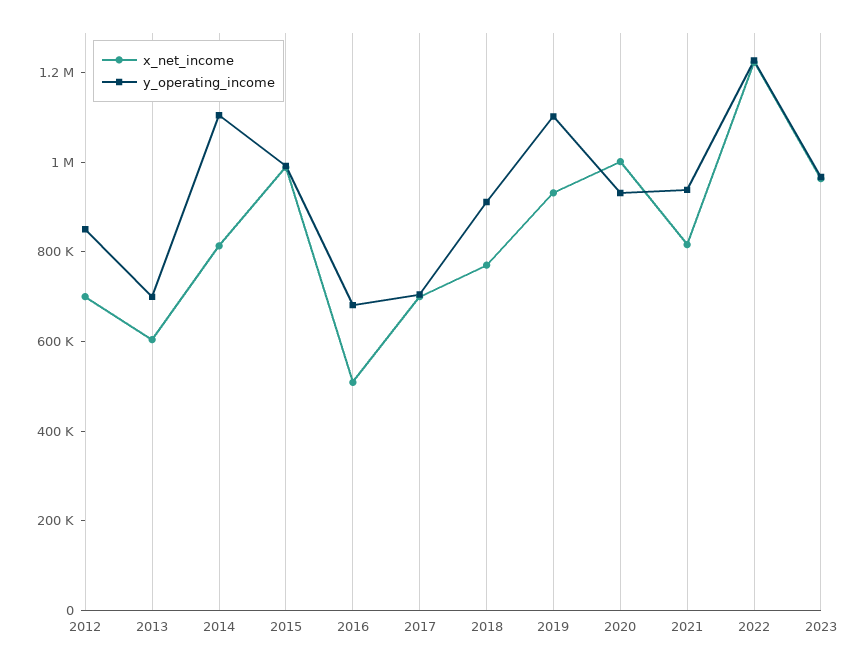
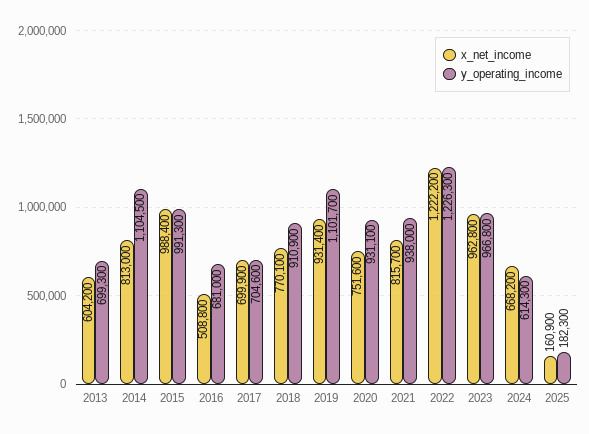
x_net_income, 2012: 700000 -> none
y_operating_income, 2012: 850000 -> none
x_net_income, 2020: 1000000 -> 751600
x_net_income, 2024: none -> 668200
y_operating_income, 2024: none -> 614300
x_net_income, 2025: none -> 160900
y_operating_income, 2025: none -> 182300

